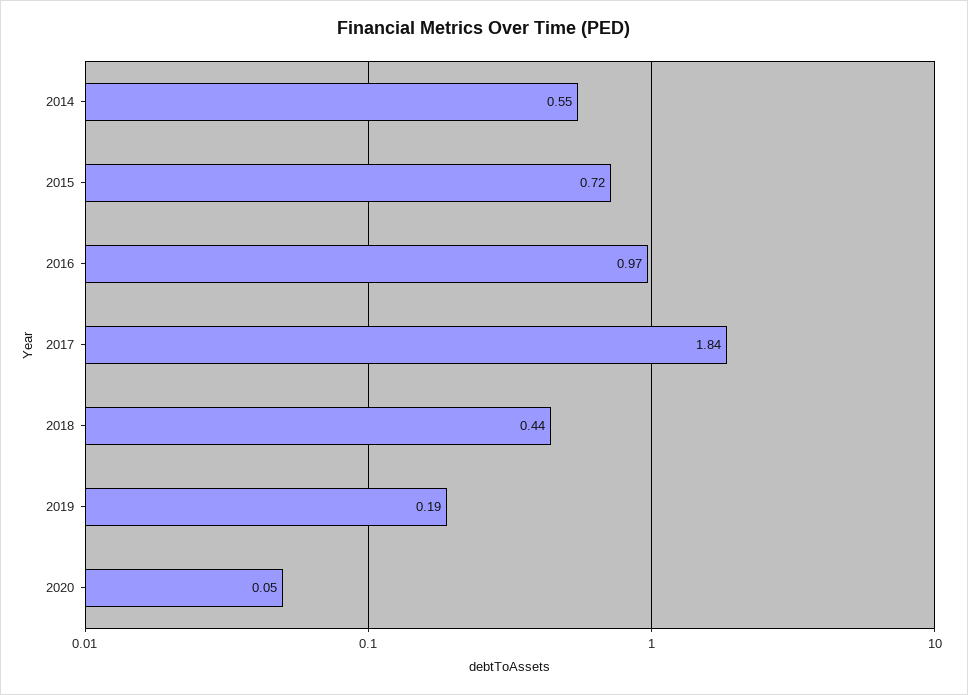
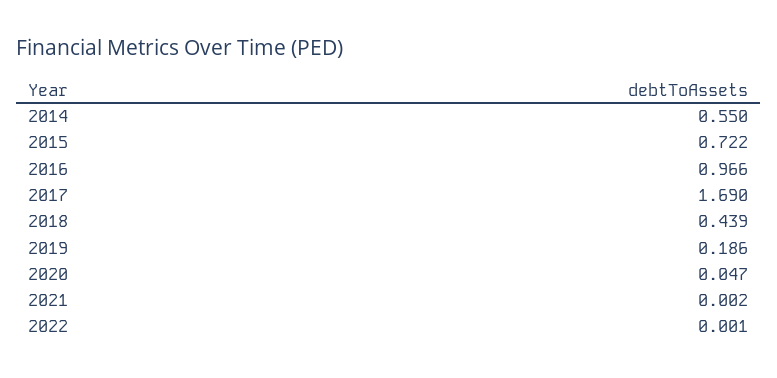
2017: 1.84 -> 1.69
2021: none -> 0.002
2022: none -> 0.001

